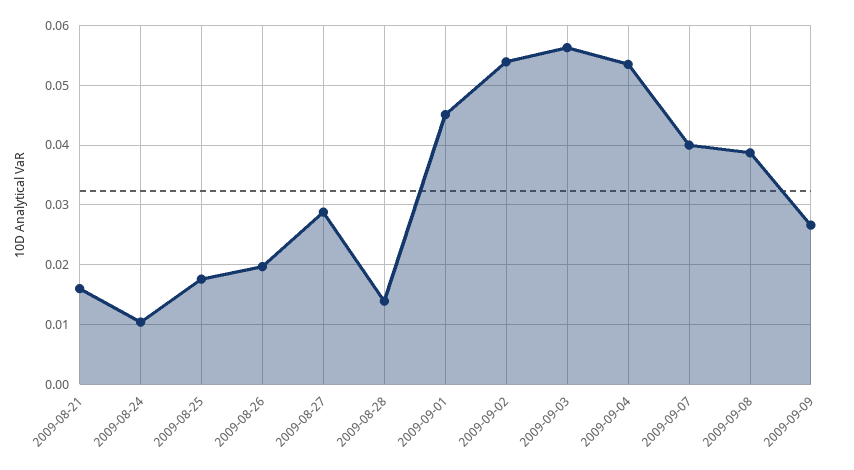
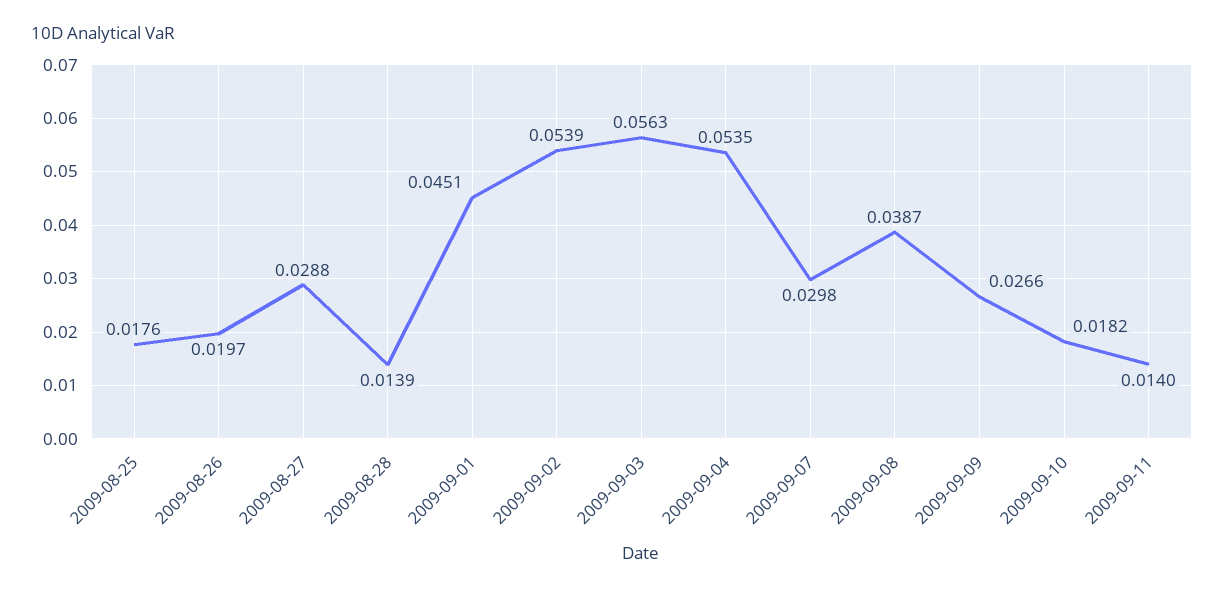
2009-08-21: 0.016 -> none
2009-08-24: 0.01 -> none
2009-09-07: 0.04 -> 0.0298
2009-09-10: none -> 0.0182
2009-09-11: none -> 0.014

